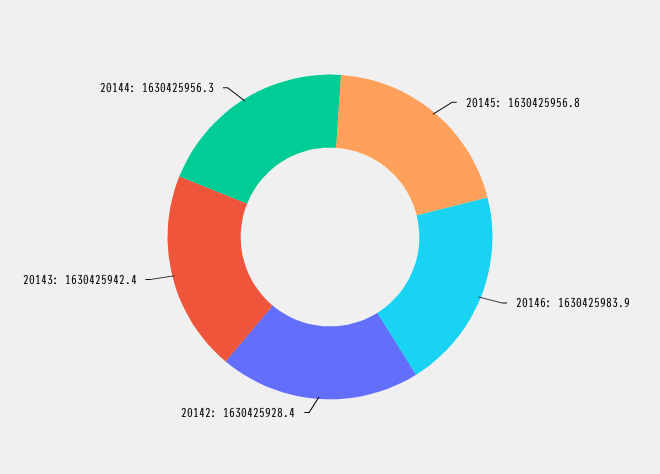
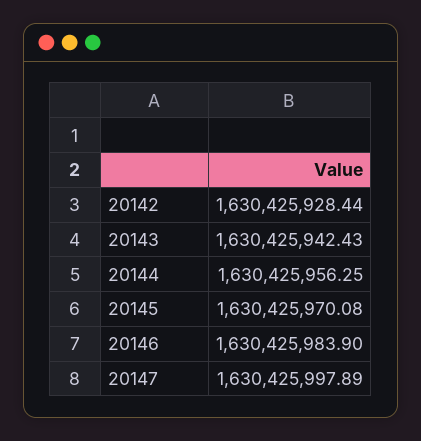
20145: 1630425956.8 -> 1630425970.08
20147: none -> 1630425997.89

